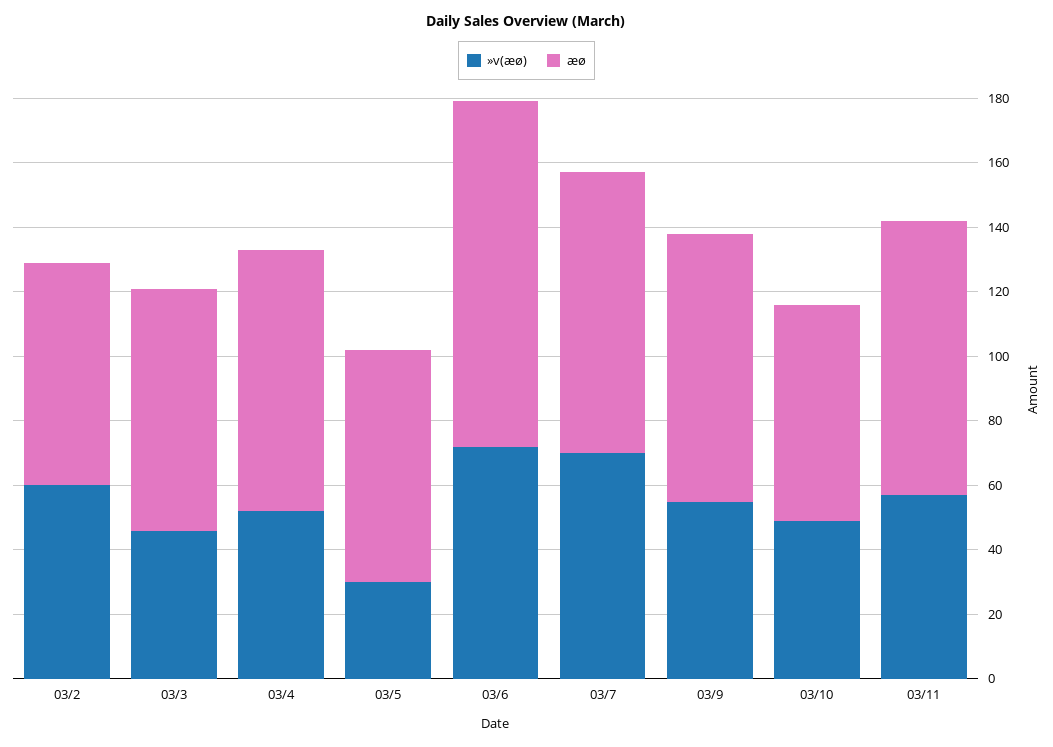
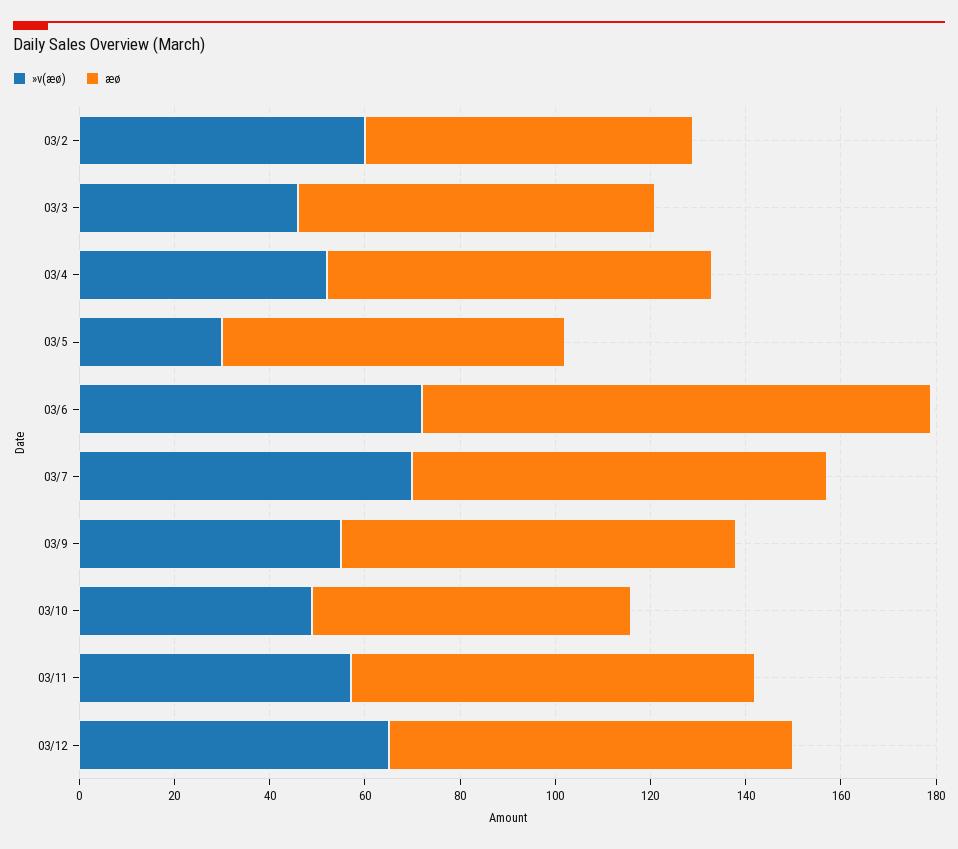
»v(æø), 03/12: none -> 65
æø, 03/12: none -> 85

